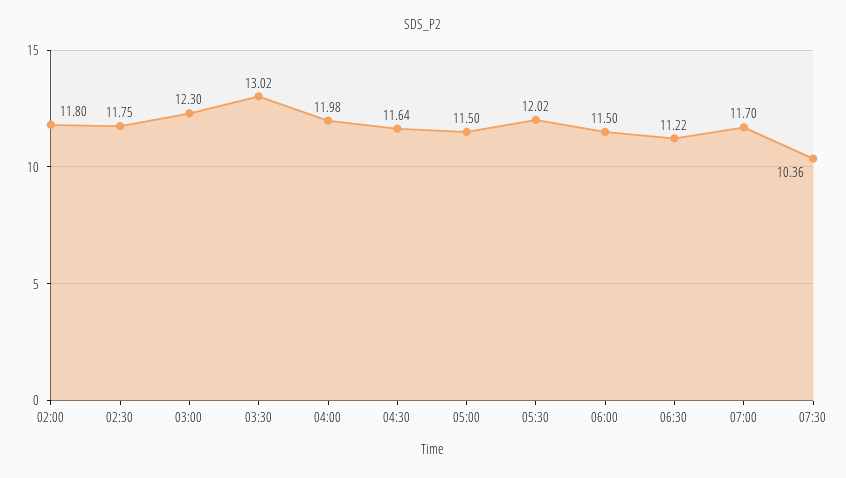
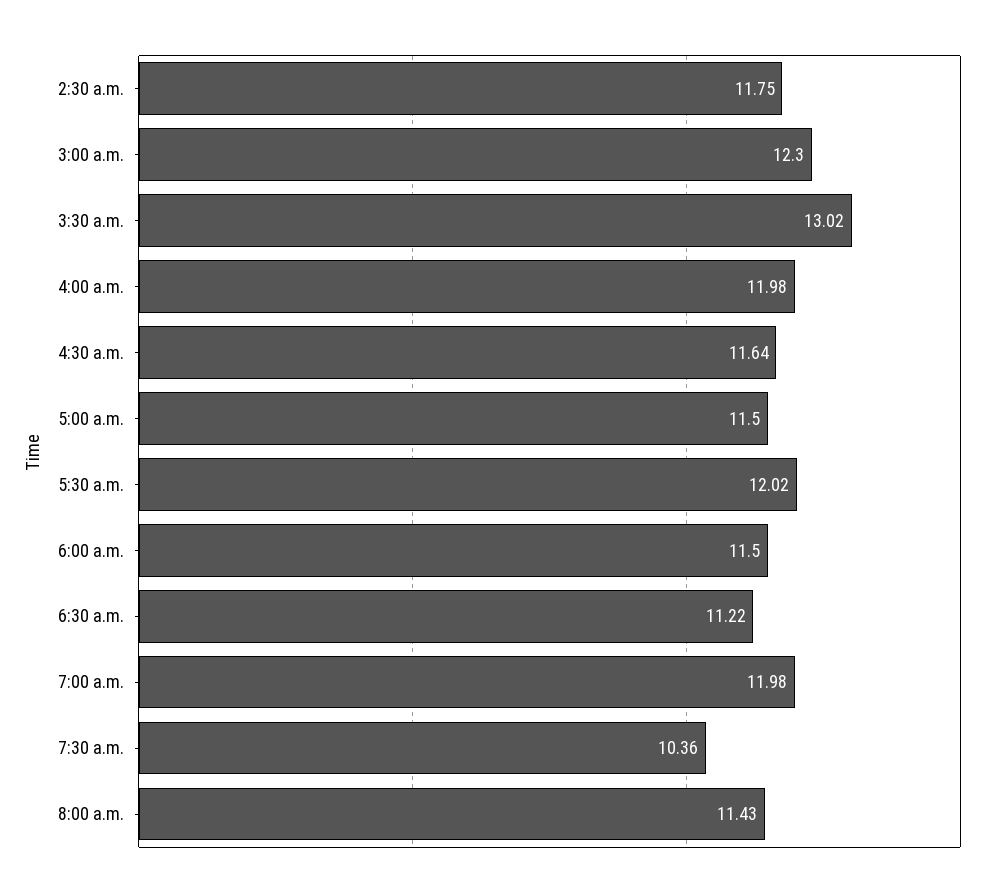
02:00: 11.8 -> none
07:00: 11.7 -> 11.98
8:00 a.m.: none -> 11.43

